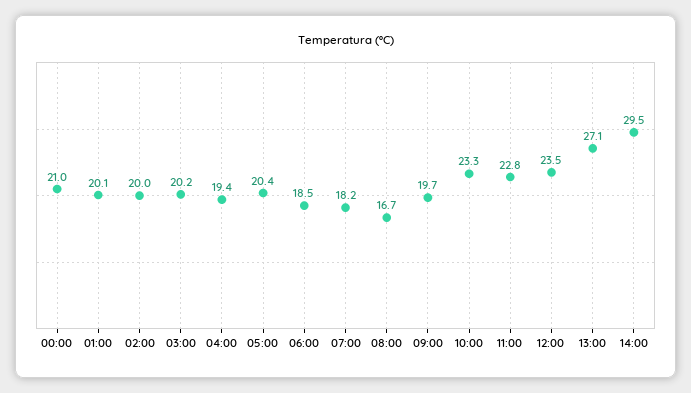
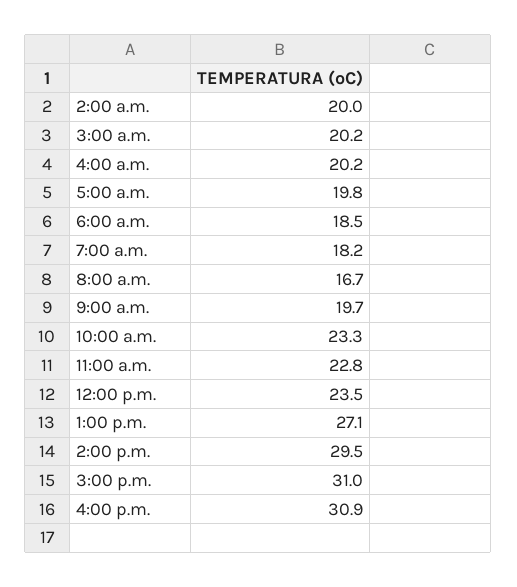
00:00: 21 -> none
01:00: 20.1 -> none
04:00: 19.4 -> 20.2
05:00: 20.4 -> 19.8
3:00 p.m.: none -> 31
4:00 p.m.: none -> 30.9

